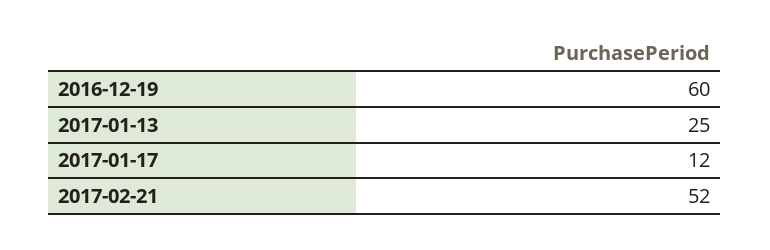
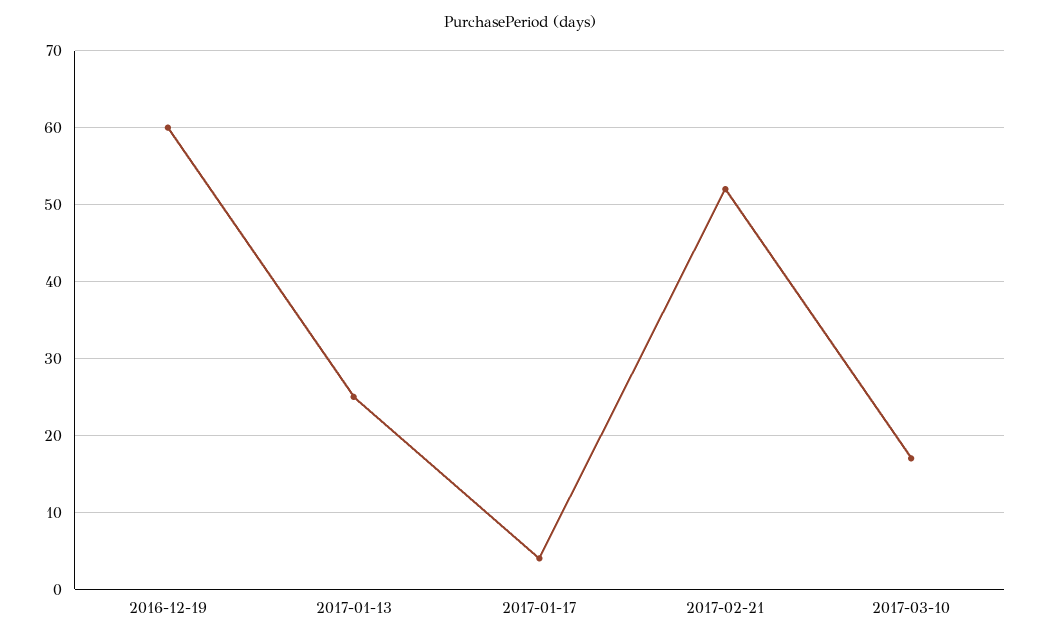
2017-01-17: 12 -> 4
2017-03-10: none -> 17

